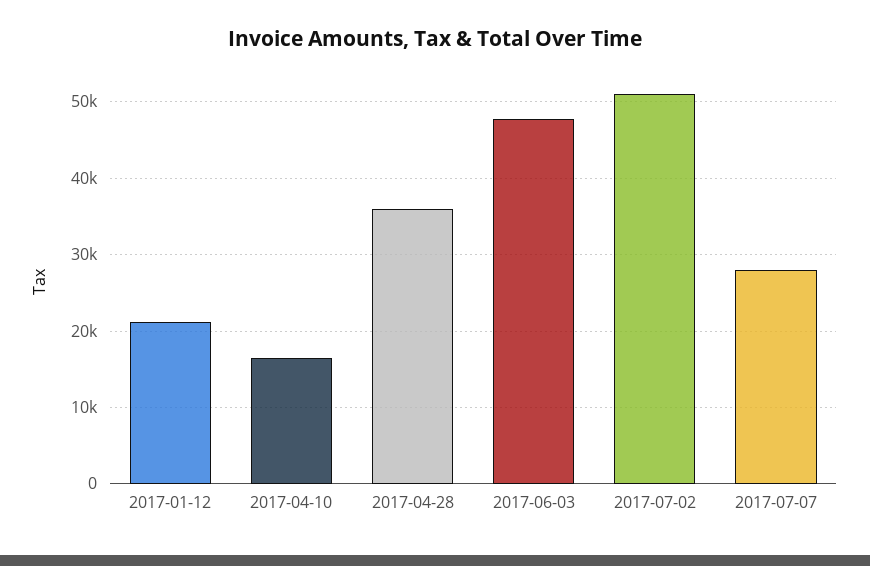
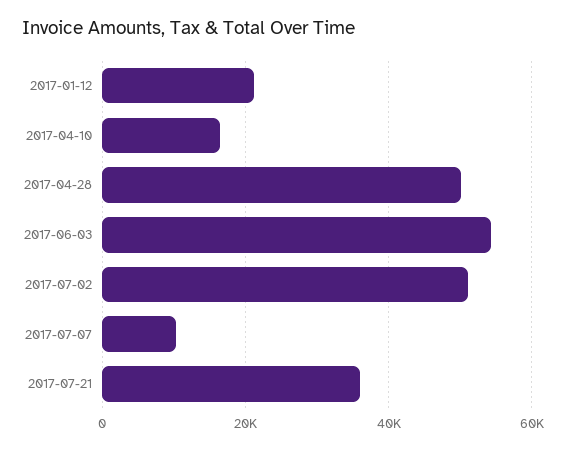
2017-04-28: 36000 -> 50000
2017-06-03: 48000 -> 54000
2017-07-07: 28000 -> 10000
2017-07-21: none -> 36000

